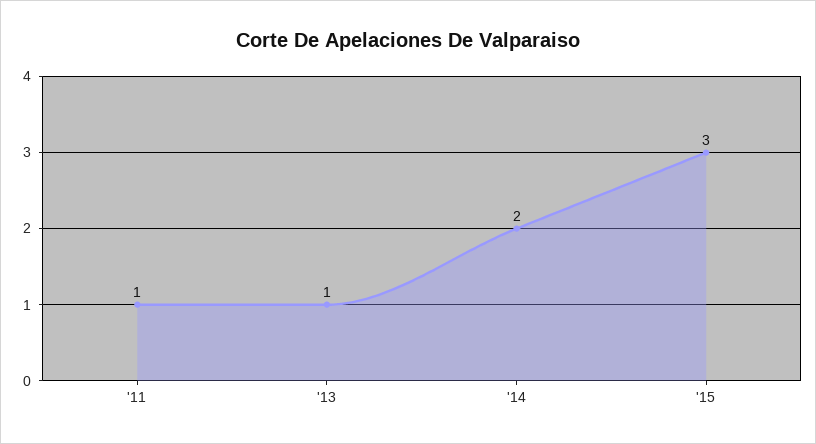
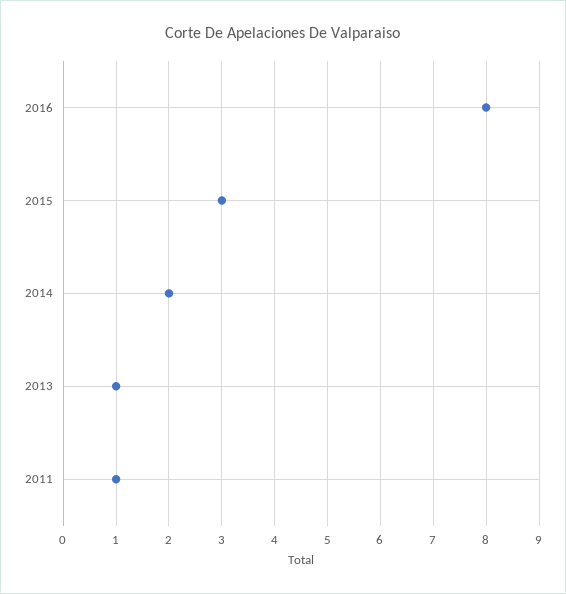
2016: none -> 8

